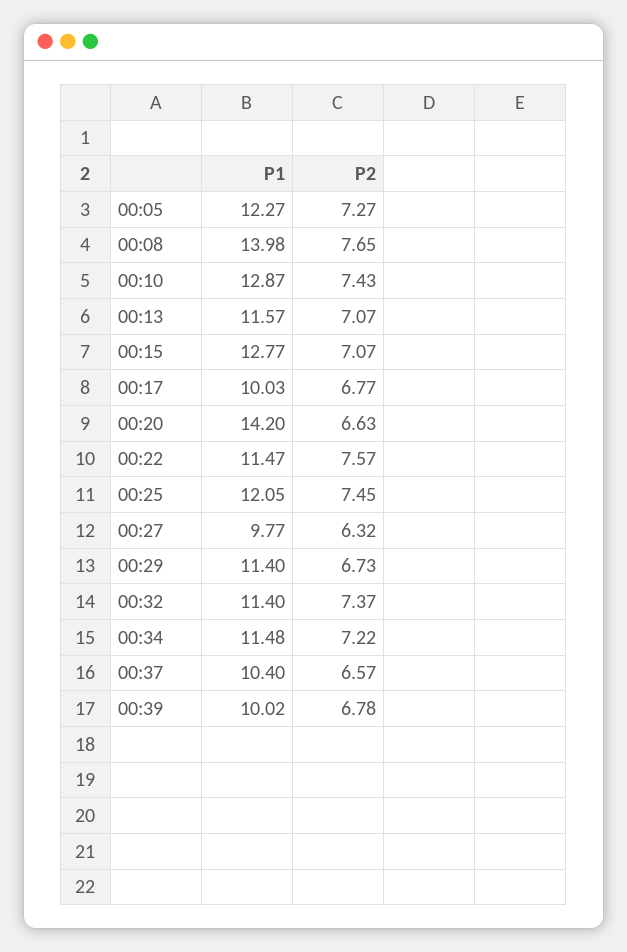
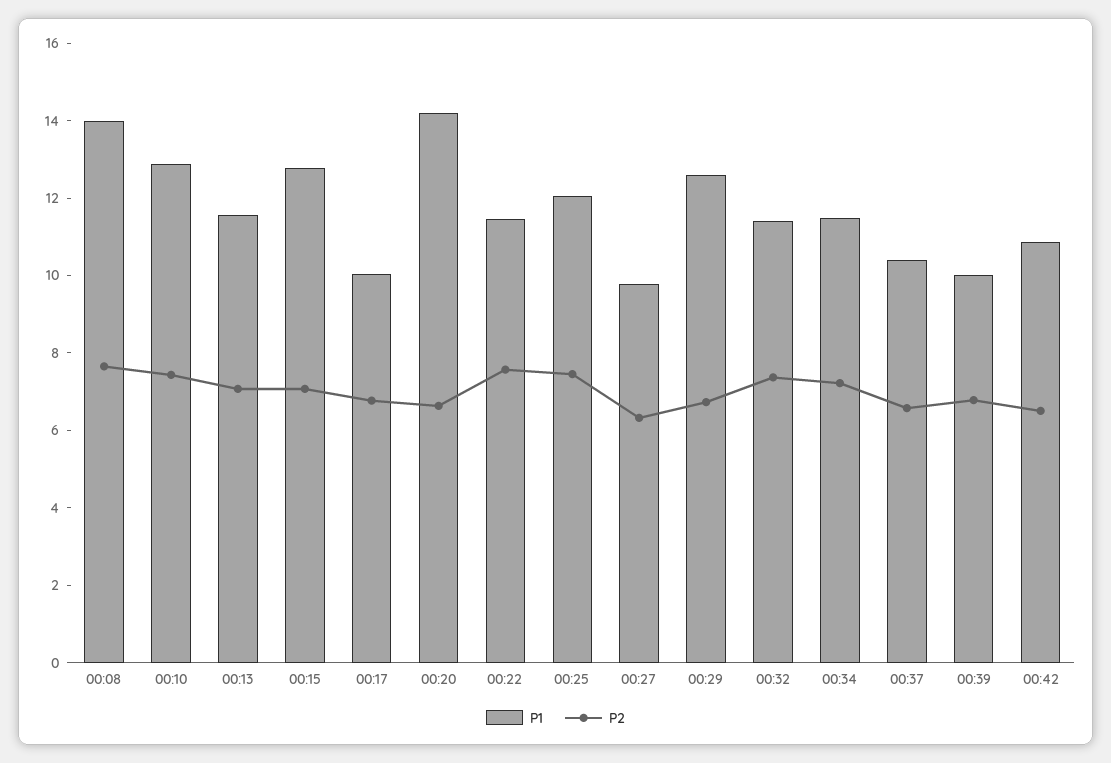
P1, 00:05: 12.27 -> none
P2, 00:05: 7.27 -> none
P1, 00:29: 11.4 -> 12.5
P1, 00:42: none -> 11
P2, 00:42: none -> 6.5

